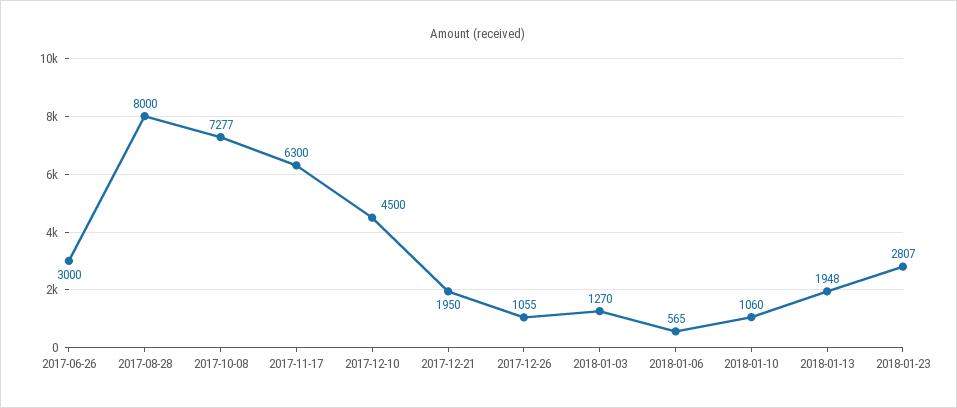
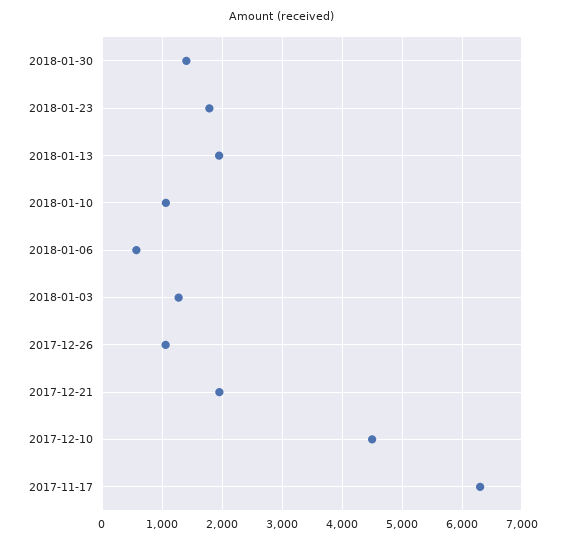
2017-06-26: 3000 -> none
2017-08-28: 8000 -> none
2017-10-08: 7277 -> none
2018-01-23: 2807 -> 1800
2018-01-30: none -> 1400

